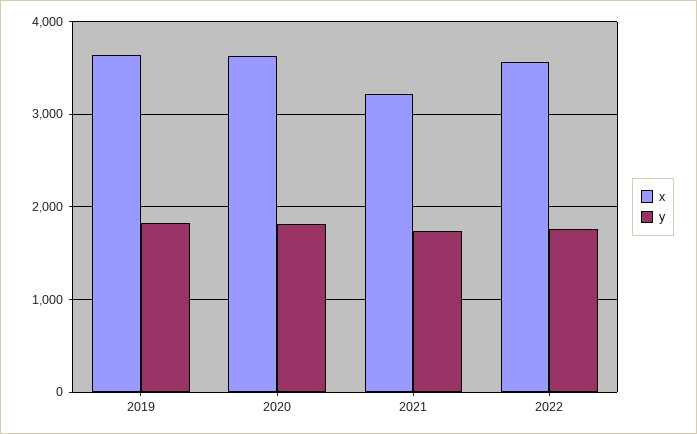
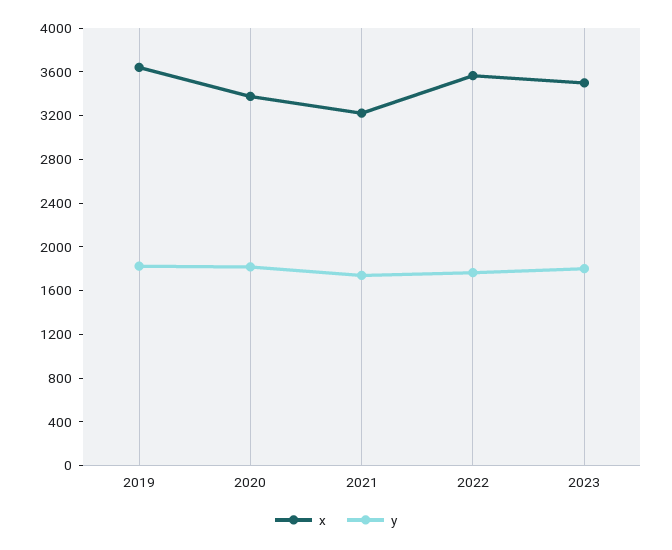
x, 2020: 3600 -> 3400
x, 2023: none -> 3500
y, 2023: none -> 1800

